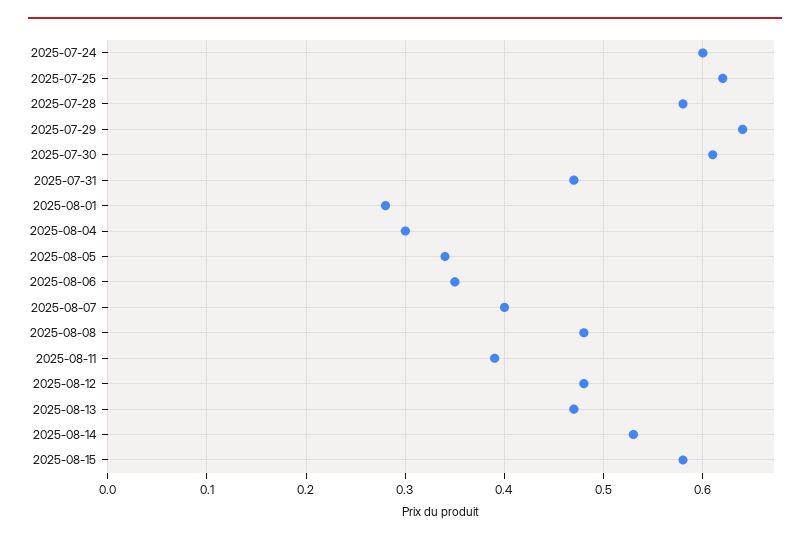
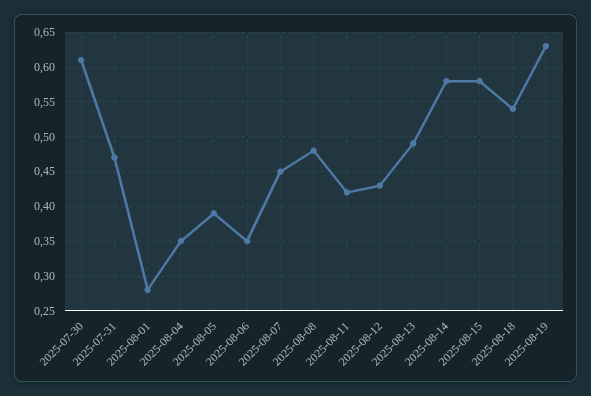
2025-07-24: 0.6 -> none
2025-07-25: 0.62 -> none
2025-07-28: 0.58 -> none
2025-07-29: 0.64 -> none
2025-08-04: 0.3 -> 0.35
2025-08-05: 0.34 -> 0.39
2025-08-07: 0.4 -> 0.45
2025-08-11: 0.39 -> 0.42
2025-08-12: 0.48 -> 0.43
2025-08-13: 0.47 -> 0.49
2025-08-14: 0.53 -> 0.58
2025-08-18: none -> 0.54
2025-08-19: none -> 0.63

